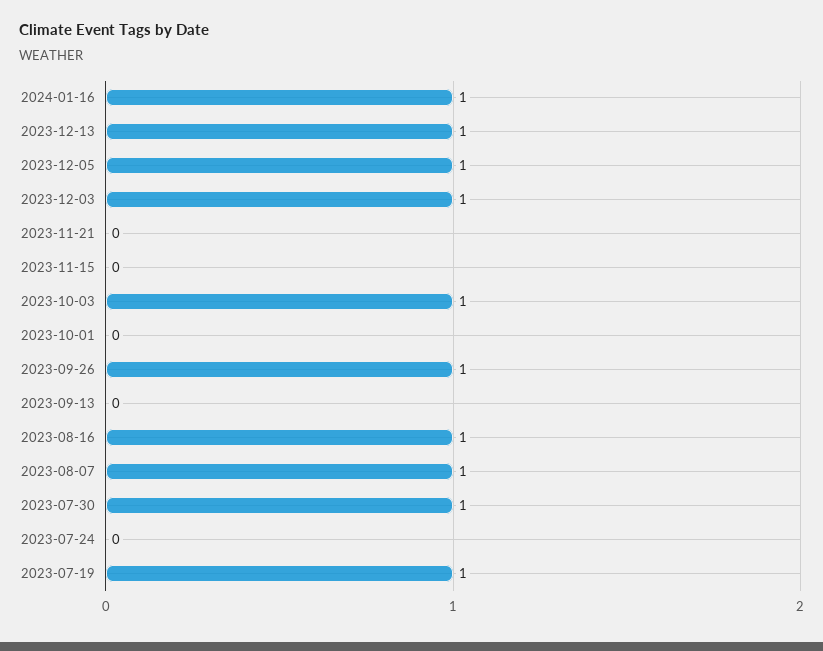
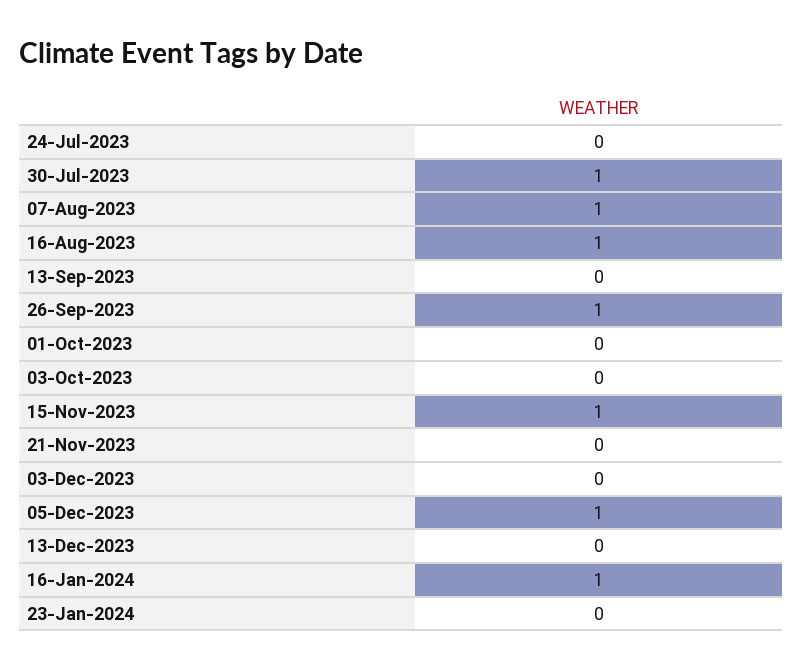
2023-12-13: 1 -> 0
2023-12-03: 1 -> 0
2023-11-15: 0 -> 1
2023-10-03: 1 -> 0
2023-07-19: 1 -> none
23-Jan-2024: none -> 0

